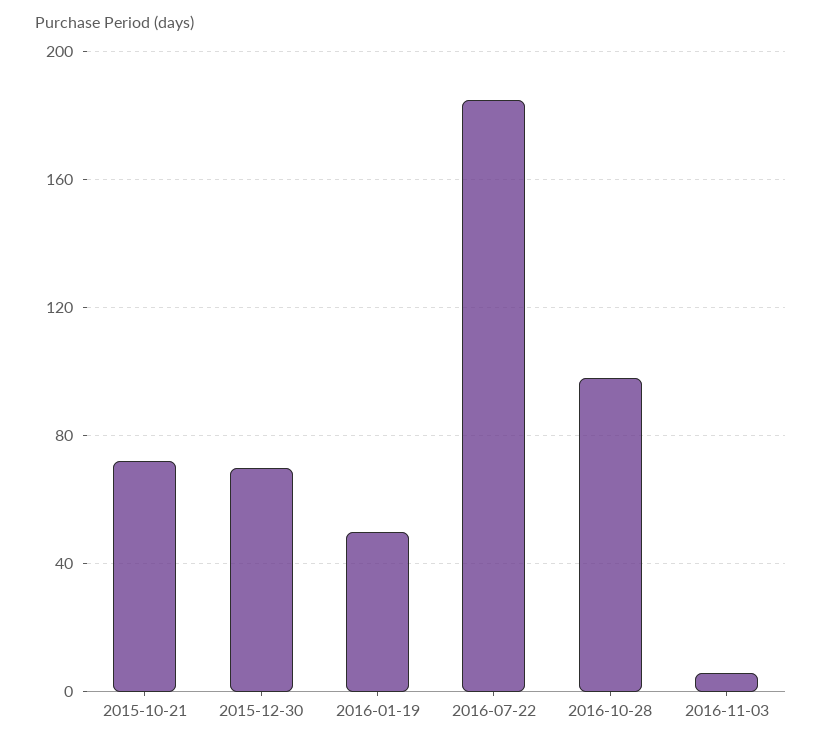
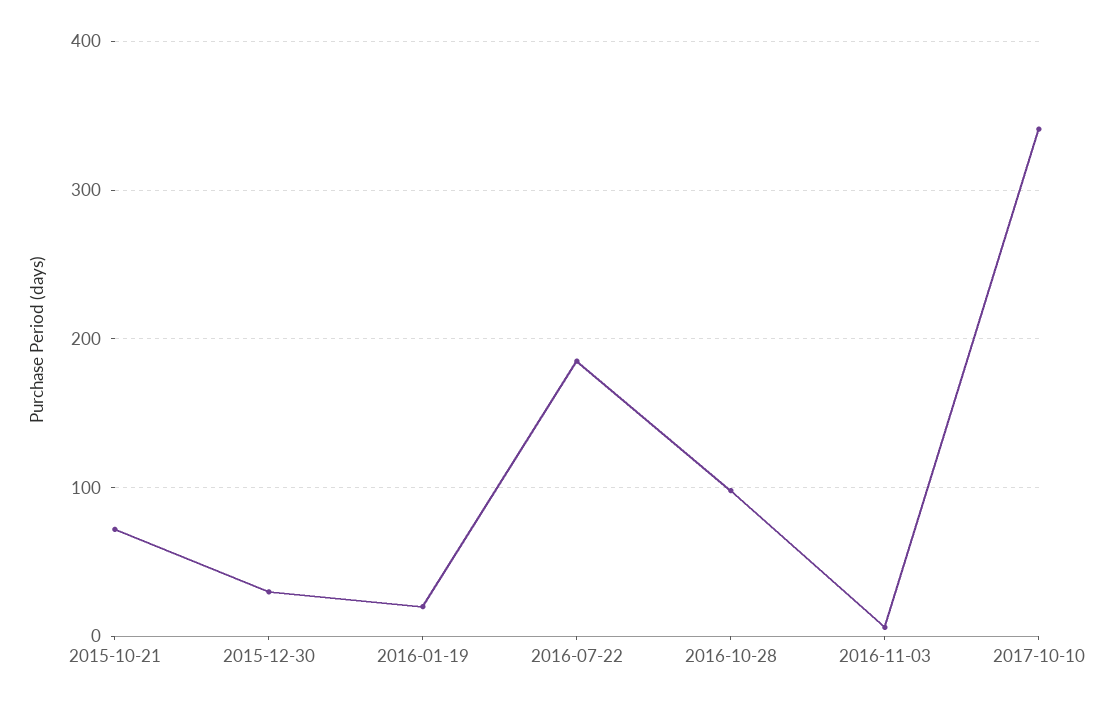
2015-12-30: 70 -> 30
2016-01-19: 50 -> 20
2017-10-10: none -> 340

